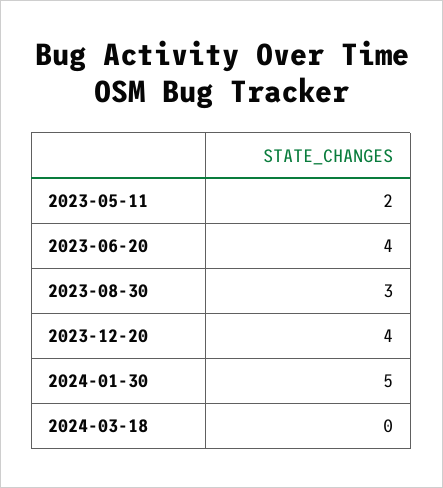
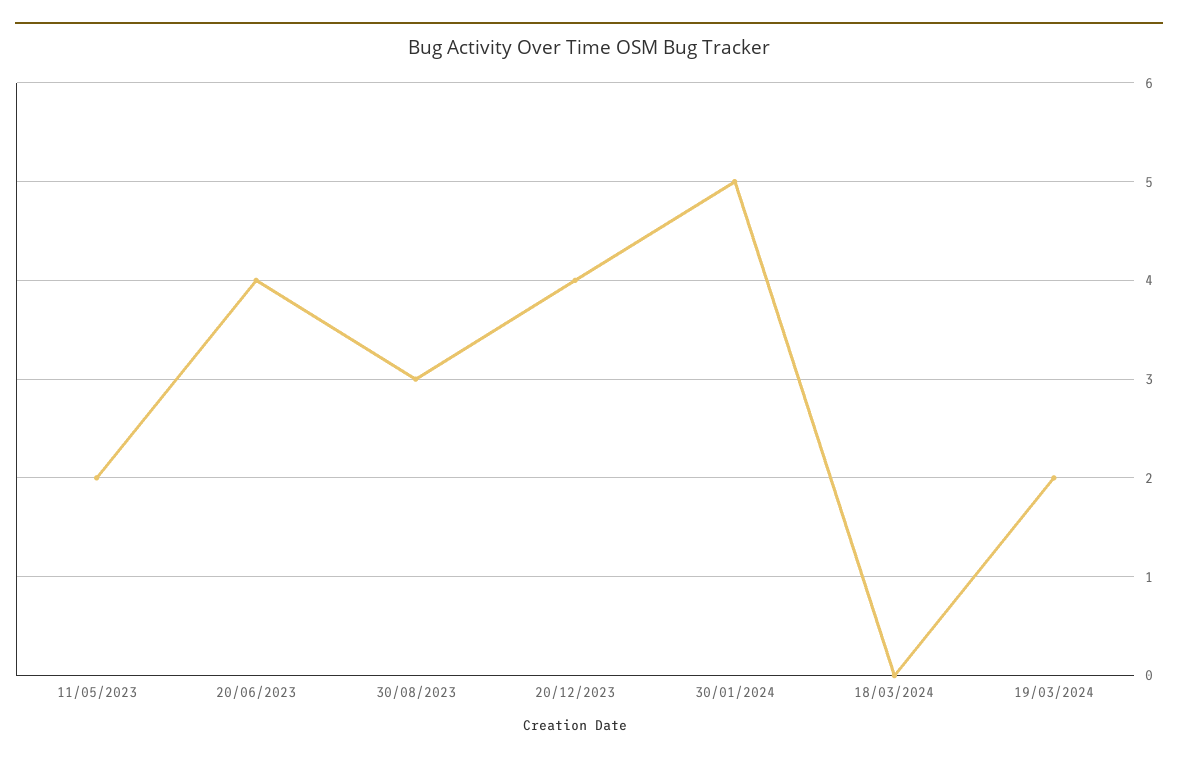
19/03/2024: none -> 2

